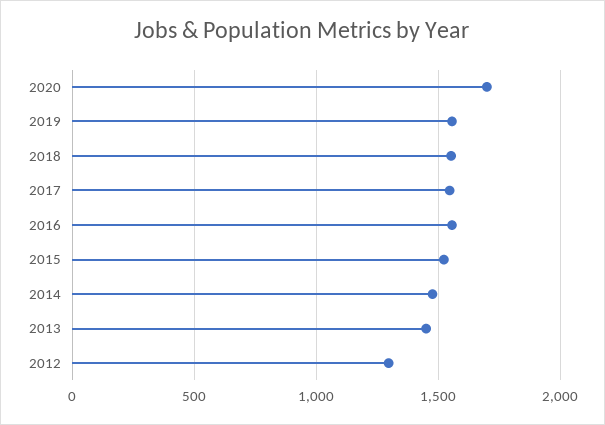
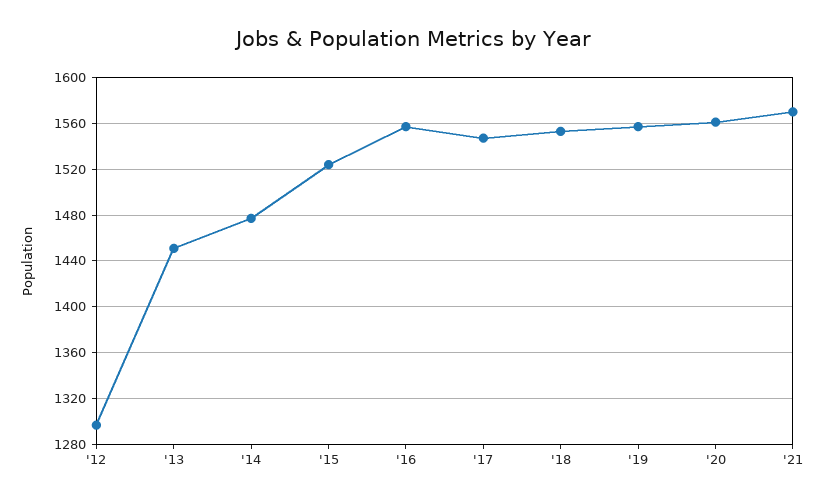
2020: 1700 -> 1560
'21: none -> 1570

